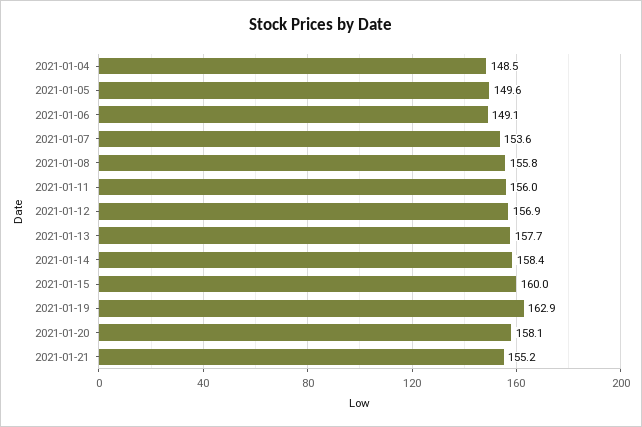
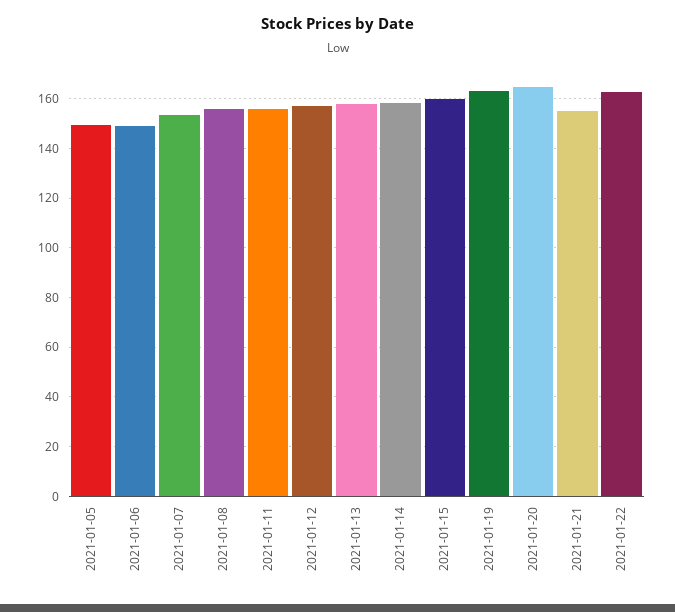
2021-01-04: 148.5 -> none
2021-01-20: 158.1 -> 165
2021-01-22: none -> 162.5

